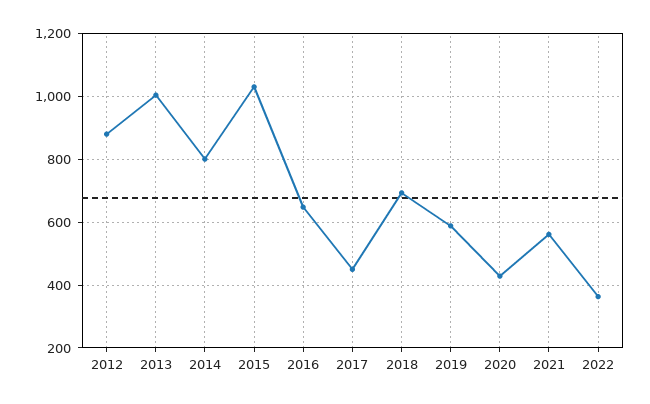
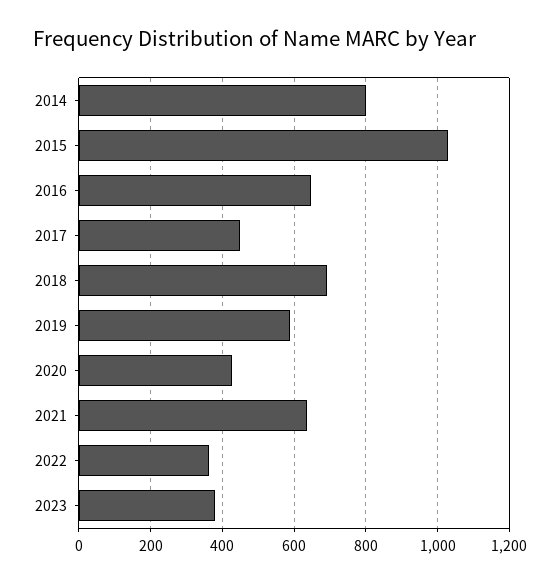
2012: 880 -> none
2013: 1000 -> none
2021: 560 -> 640
2023: none -> 380

